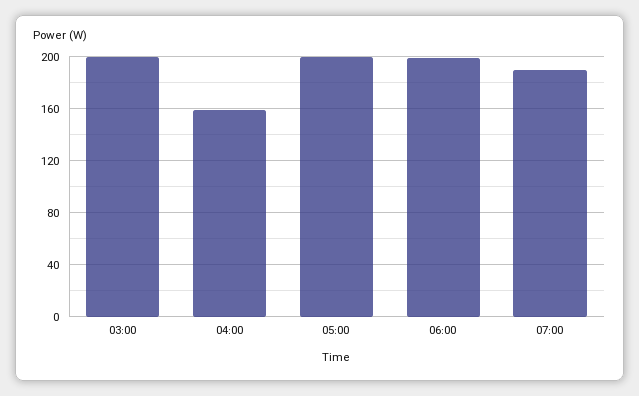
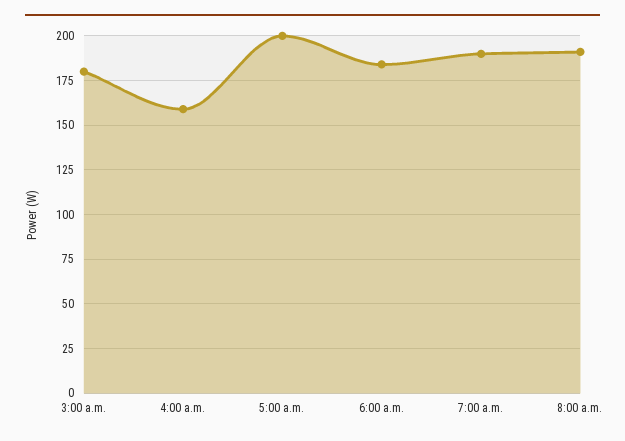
03:00: 200 -> 180
06:00: 200 -> 185
8:00 a.m.: none -> 190

